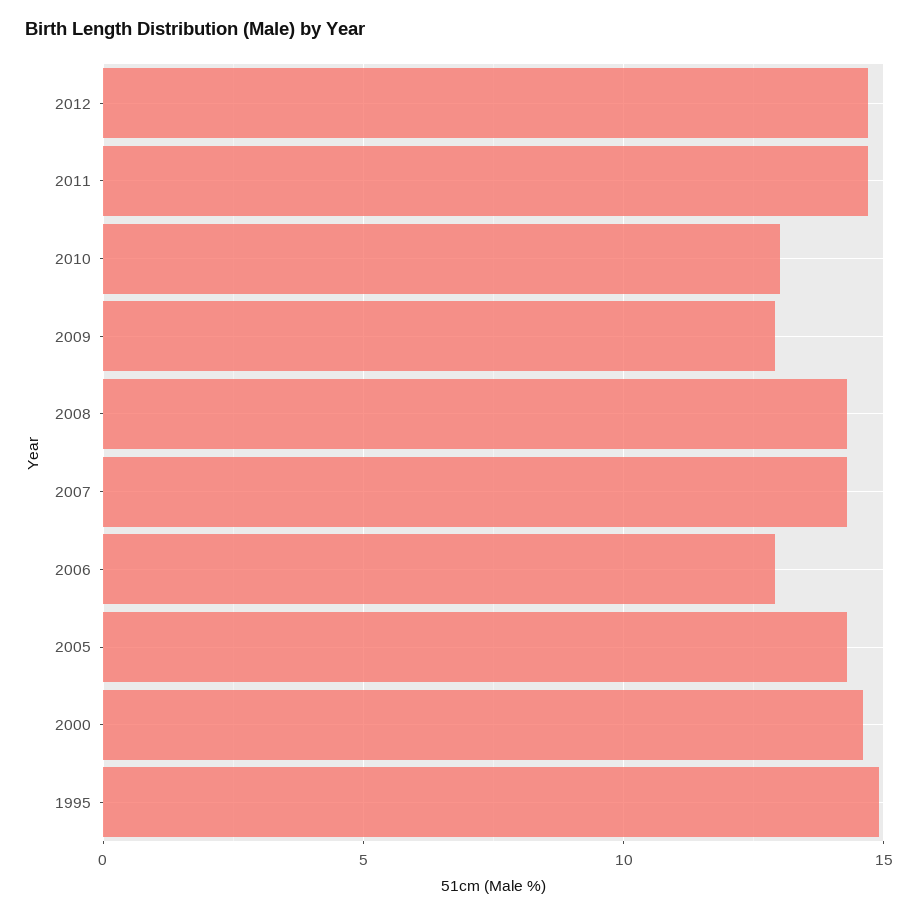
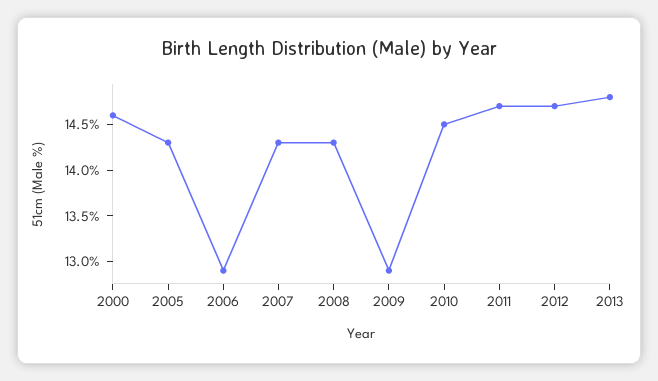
2010: 13 -> 14.5
1995: 15 -> none
2013: none -> 14.8

